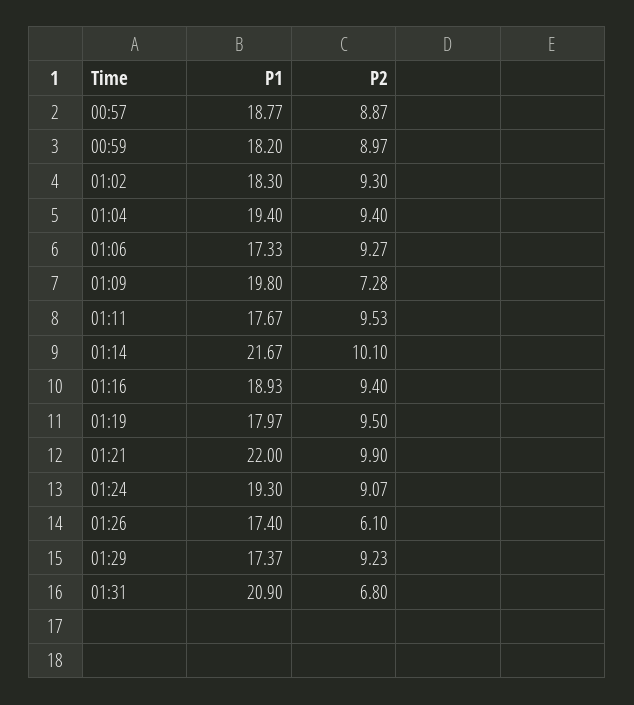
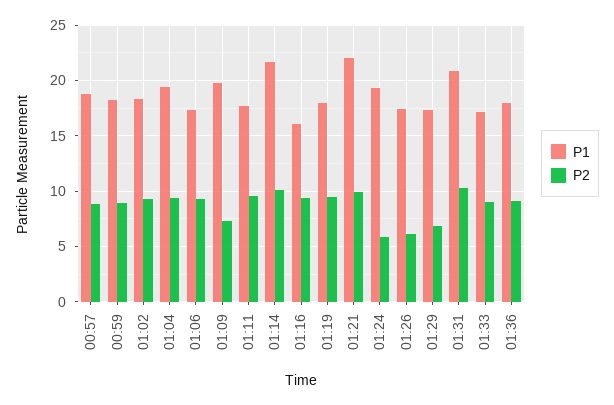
P1, 01:16: 18.93 -> 16
P2, 01:24: 9.07 -> 6
P2, 01:29: 9.23 -> 7
P2, 01:31: 6.8 -> 10
P1, 01:33: none -> 17
P2, 01:33: none -> 9
P1, 01:36: none -> 18
P2, 01:36: none -> 9

